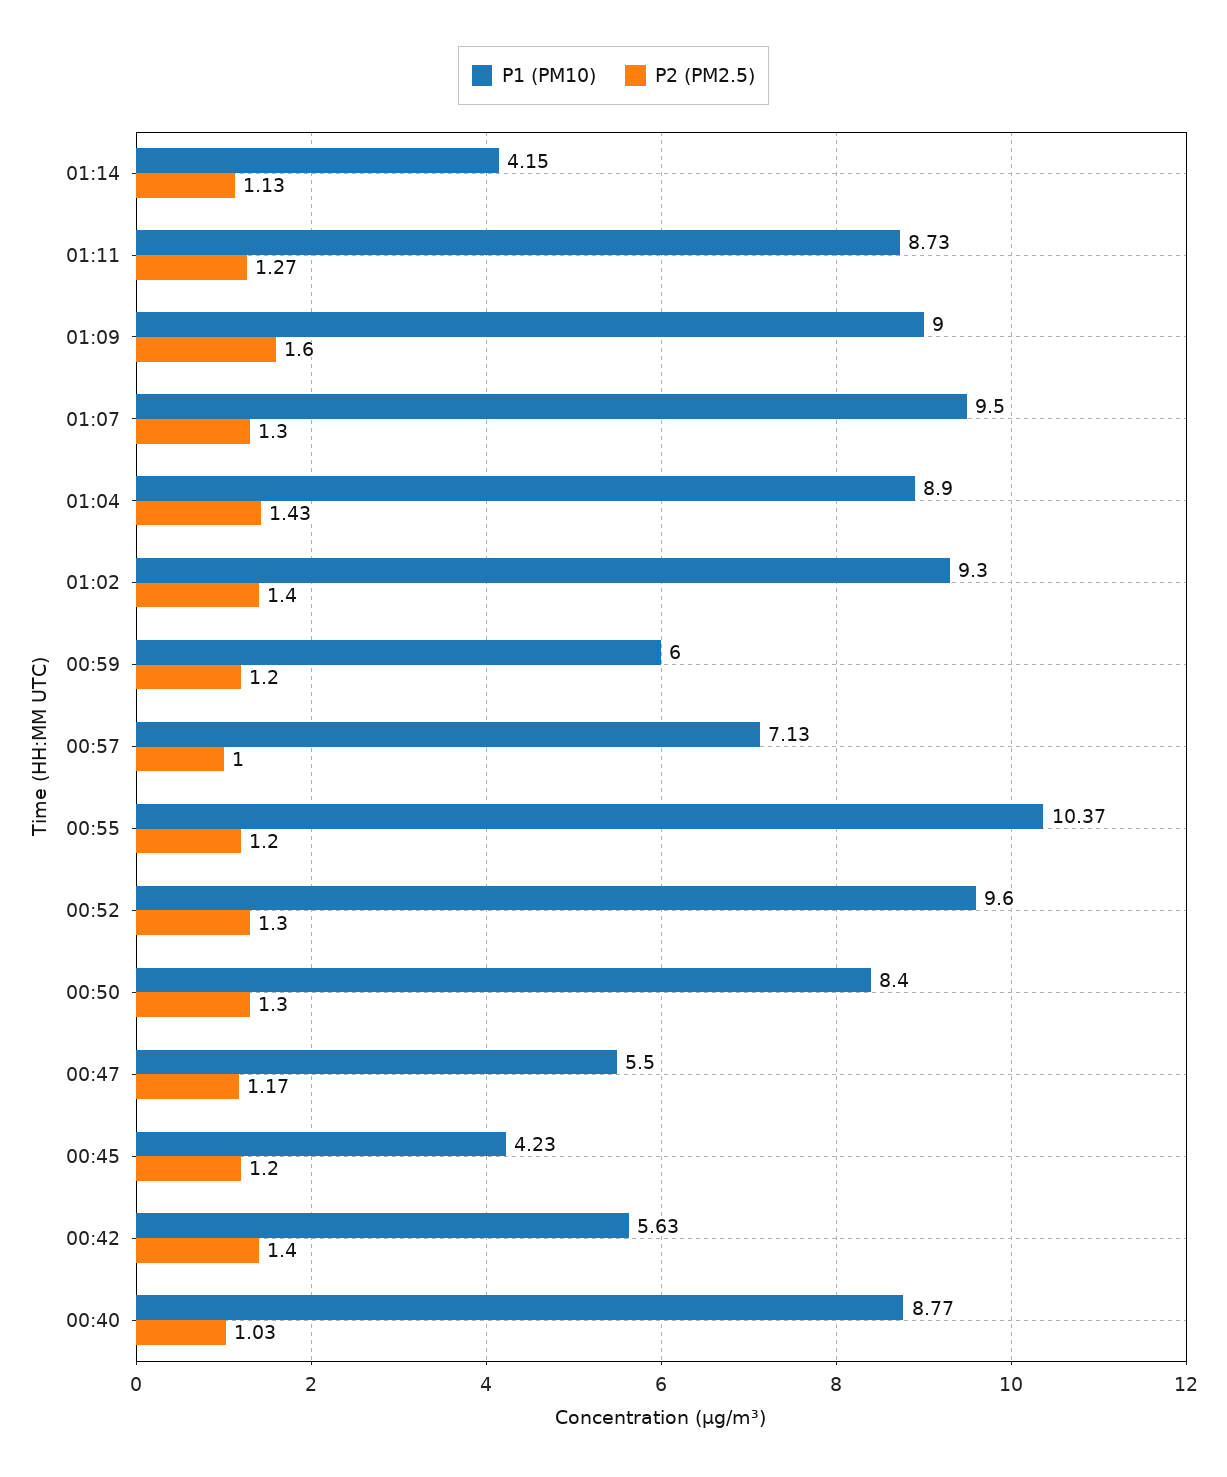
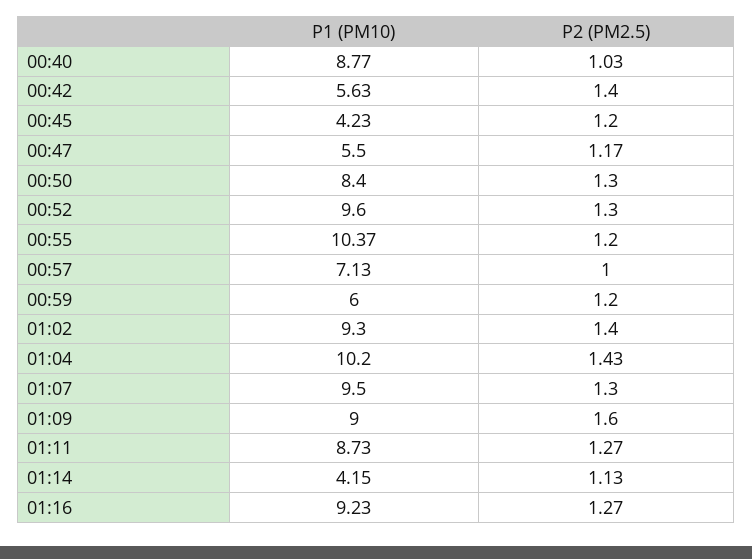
P1 (PM10), 01:04: 8.9 -> 10.2
P1 (PM10), 01:16: none -> 9.23
P2 (PM2.5), 01:16: none -> 1.27

